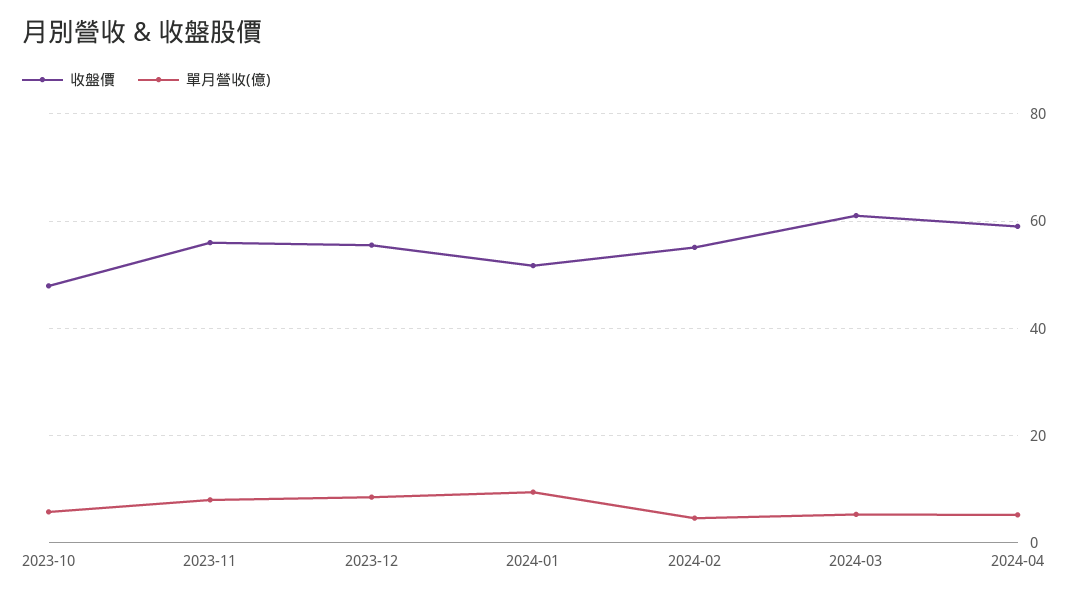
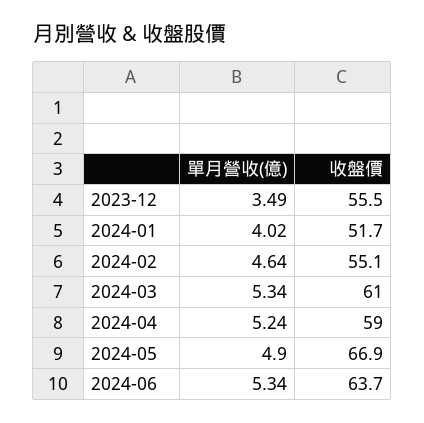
收盤價, 2023-10: 48 -> none
單月營收(億), 2023-10: 6 -> none
收盤價, 2023-11: 56 -> none
單月營收(億), 2023-11: 8 -> none
單月營收(億), 2023-12: 8 -> 3.49
單月營收(億), 2024-01: 10 -> 4.02
單月營收(億), 2024-05: none -> 4.9
收盤價, 2024-05: none -> 66.9
單月營收(億), 2024-06: none -> 5.34
收盤價, 2024-06: none -> 63.7

